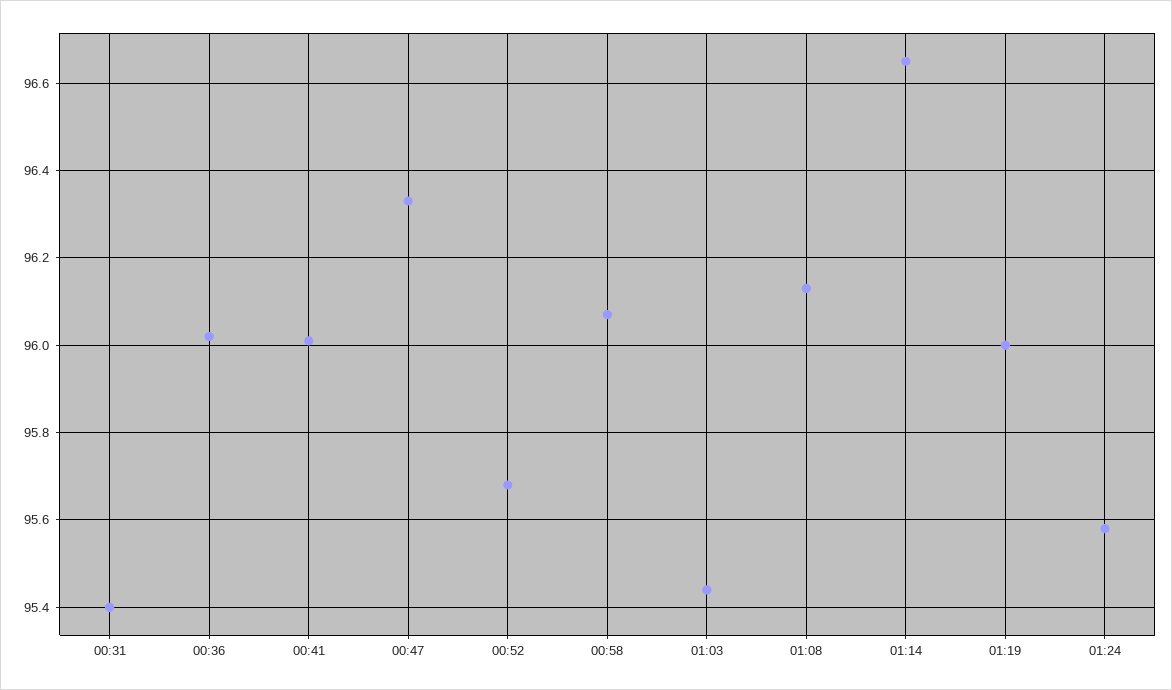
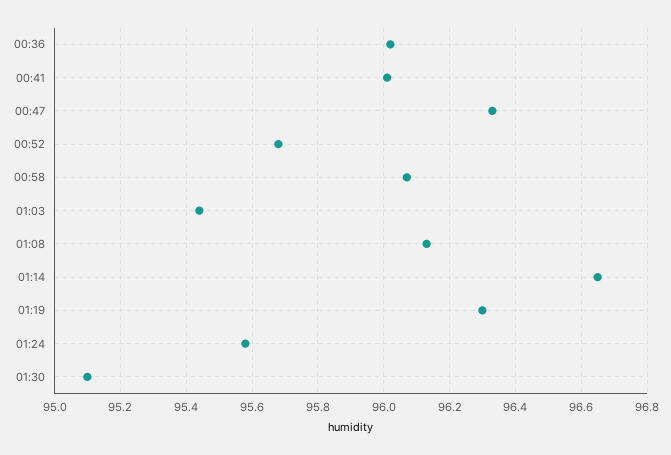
00:31: 95.4 -> none
01:19: 96 -> 96.3
01:30: none -> 95.1

